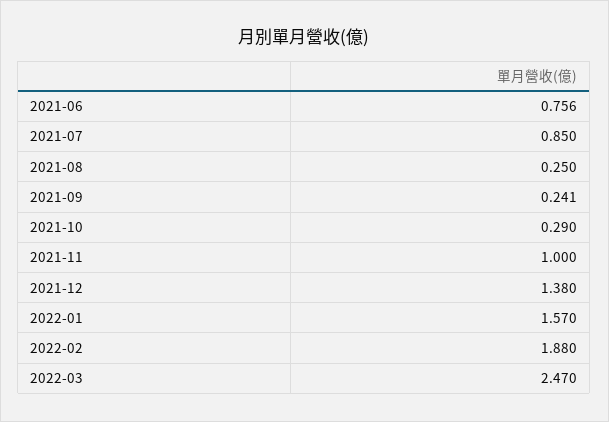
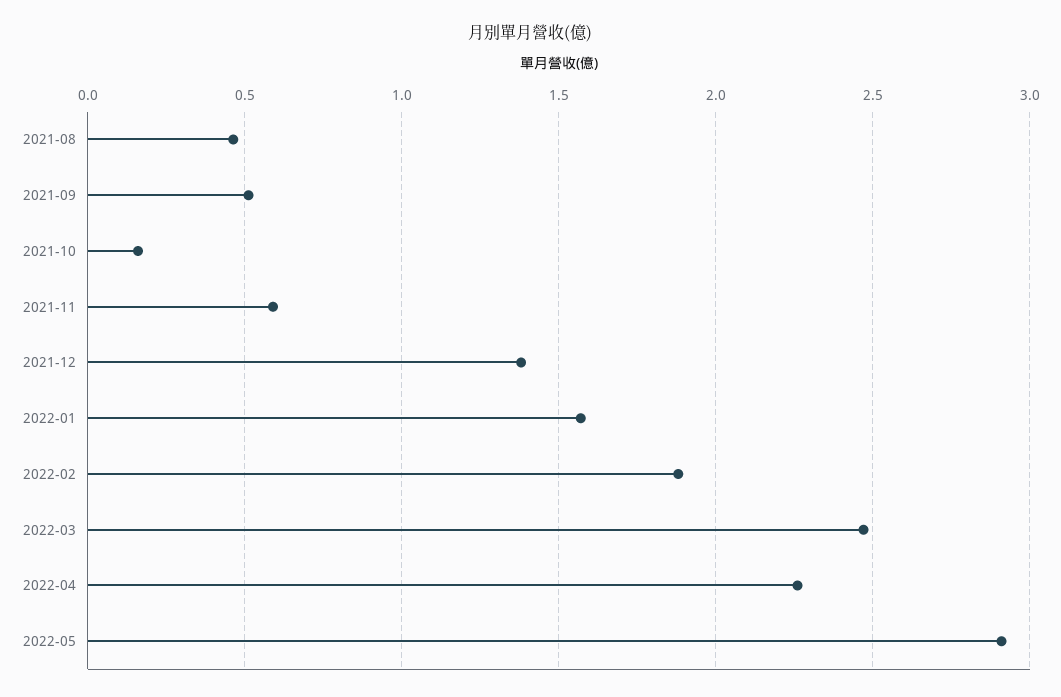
2021-06: 0.756 -> none
2021-07: 0.85 -> none
2021-08: 0.25 -> 0.45
2021-09: 0.241 -> 0.5
2021-10: 0.29 -> 0.15
2021-11: 1 -> 0.6
2022-04: none -> 2.25
2022-05: none -> 2.9

